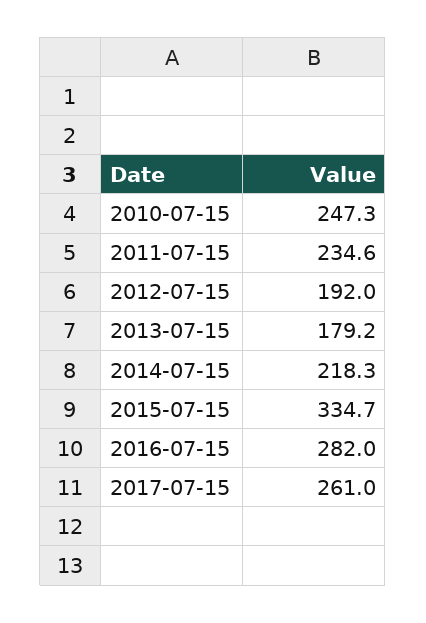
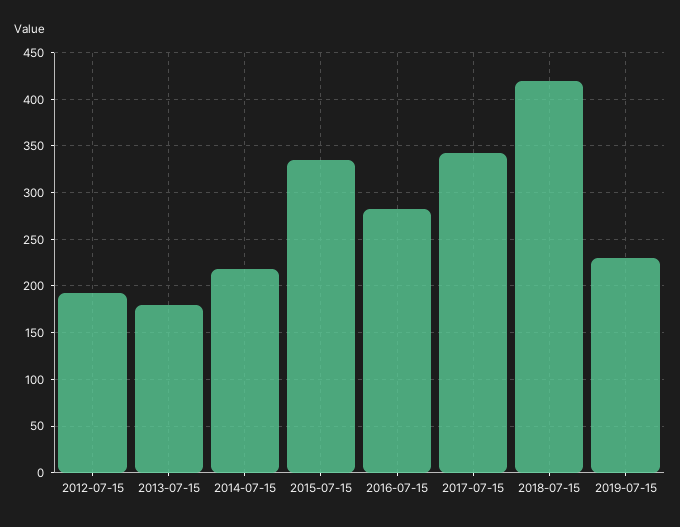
2010-07-15: 247.3 -> none
2011-07-15: 234.6 -> none
2017-07-15: 261 -> 340
2018-07-15: none -> 420
2019-07-15: none -> 230

